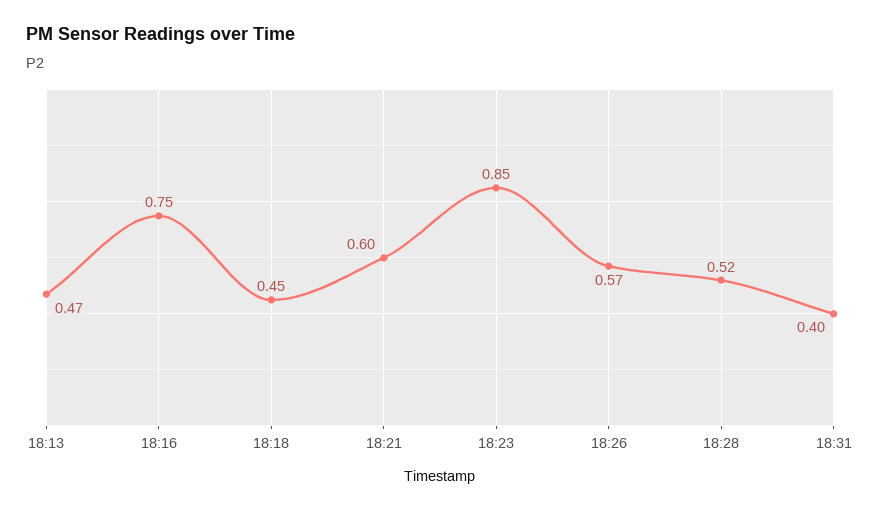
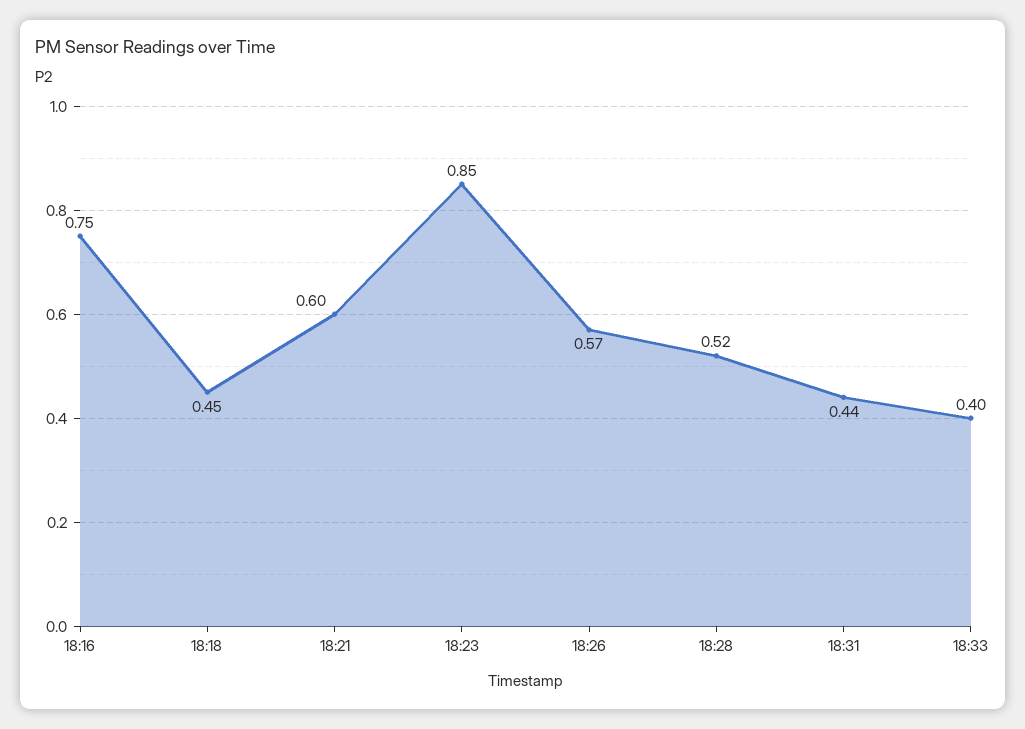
18:13: 0.47 -> none
18:31: 0.4 -> 0.44
18:33: none -> 0.4

